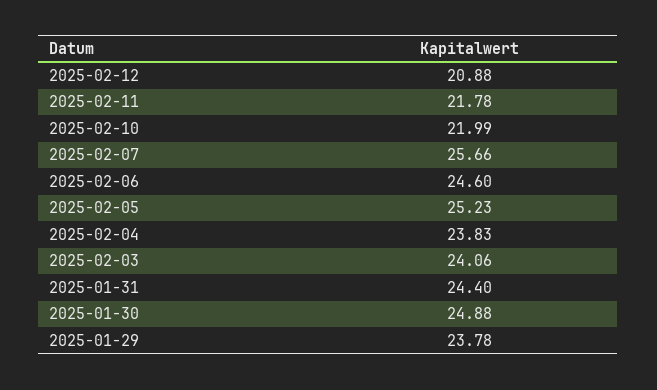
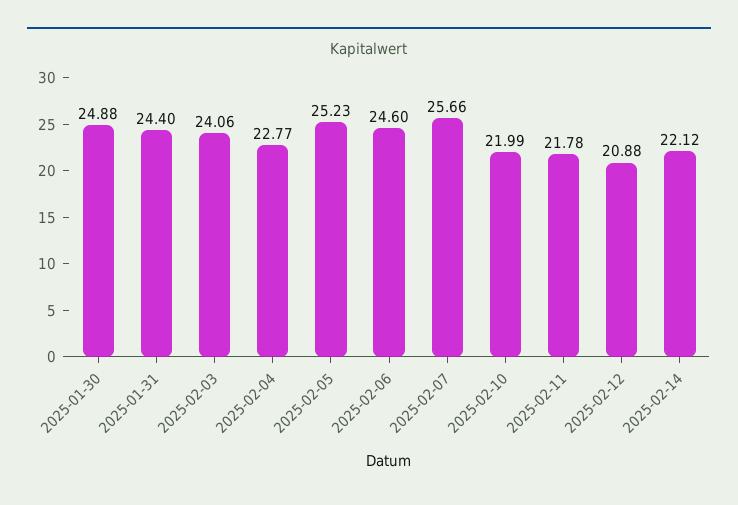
2025-02-04: 23.83 -> 22.77
2025-01-29: 23.78 -> none
2025-02-14: none -> 22.12

